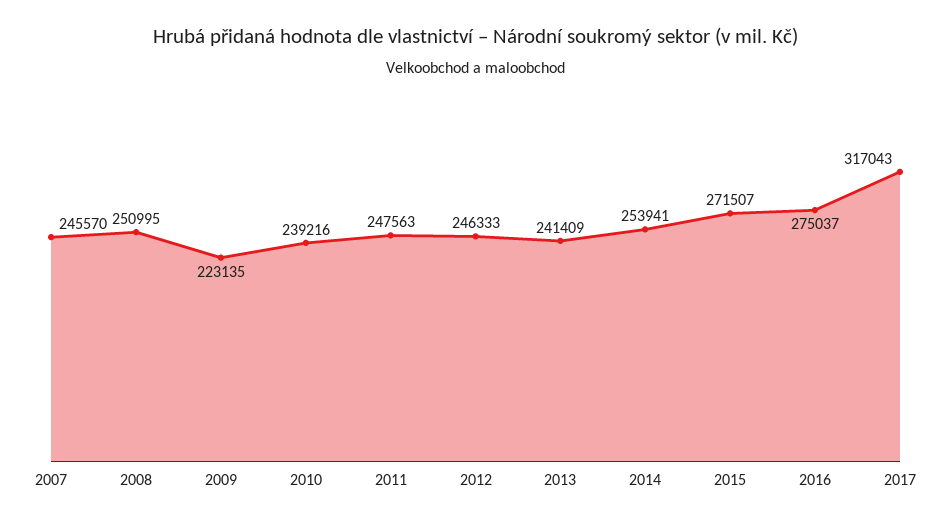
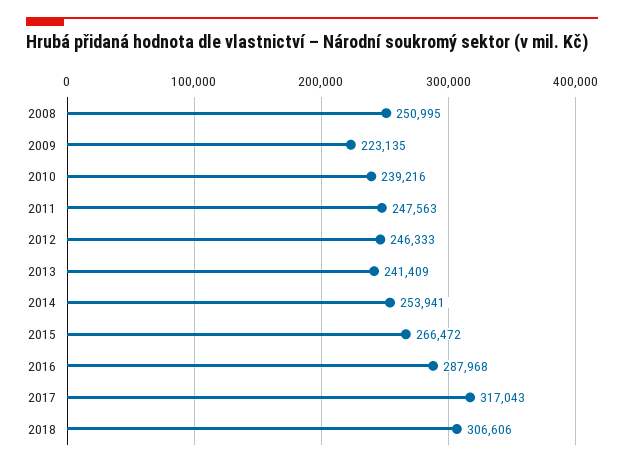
2007: 245570 -> none
2015: 271507 -> 266472
2016: 275037 -> 287968
2018: none -> 306606

